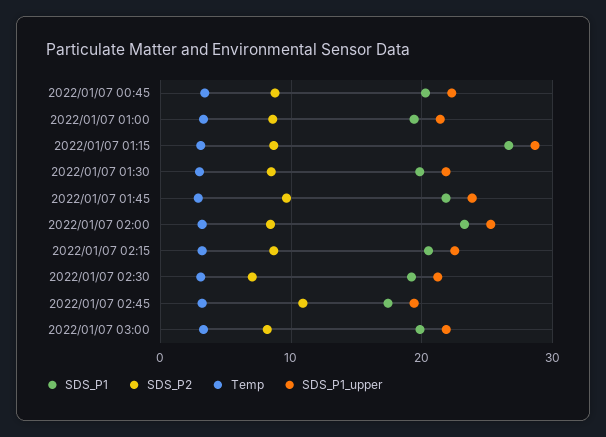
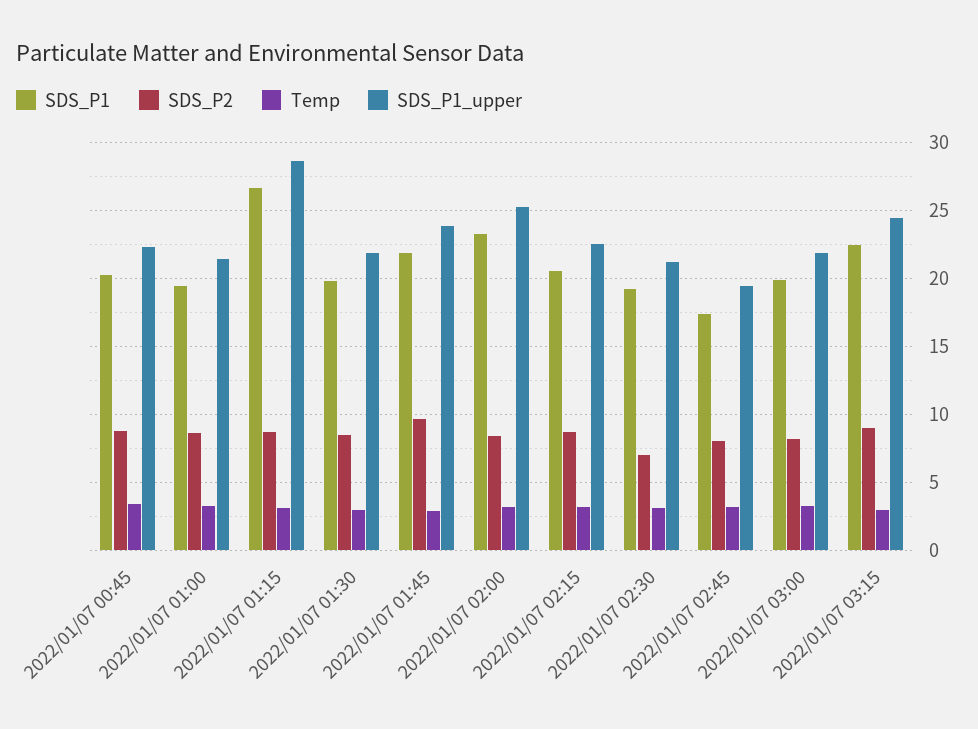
SDS_P2, 2022/01/07 02:45: 11 -> 8
SDS_P1, 2022/01/07 03:15: none -> 22.5
SDS_P2, 2022/01/07 03:15: none -> 9
Temp, 2022/01/07 03:15: none -> 3
SDS_P1_upper, 2022/01/07 03:15: none -> 24.5

